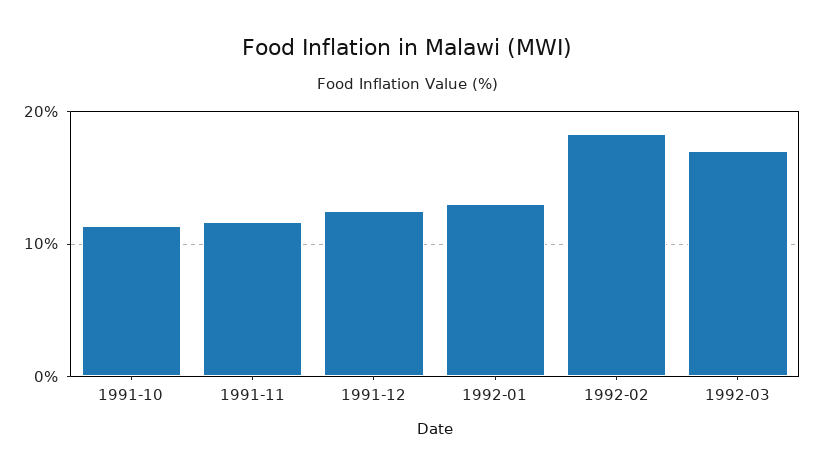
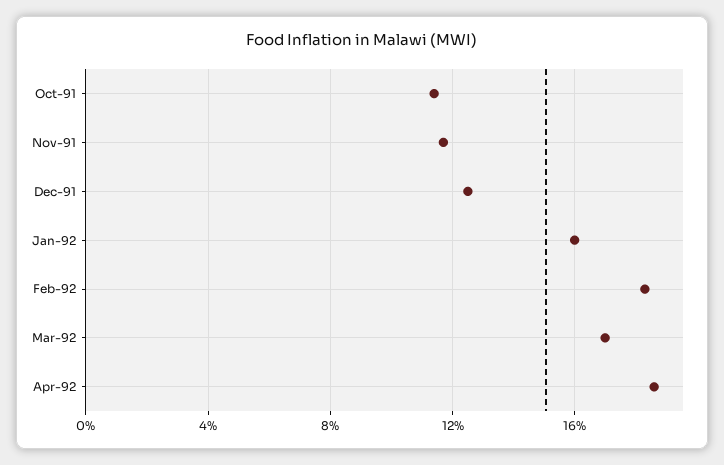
1992-01: 13 -> 16
Apr-92: none -> 18.5

